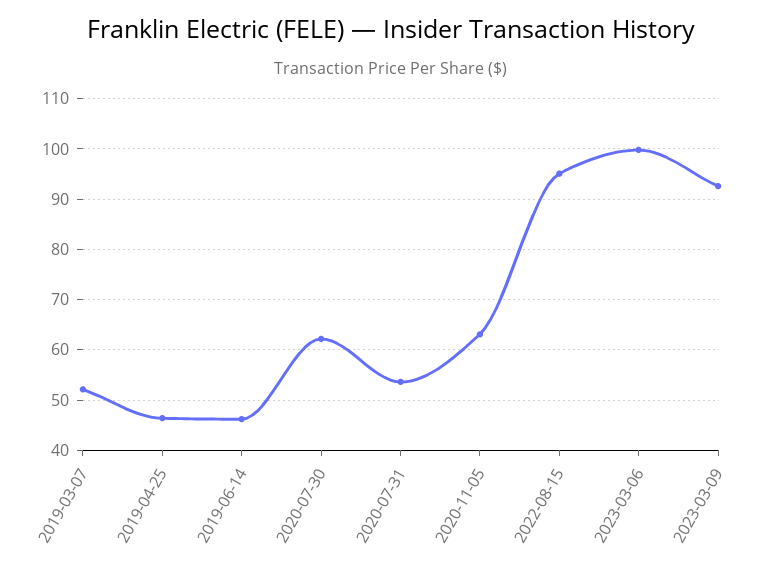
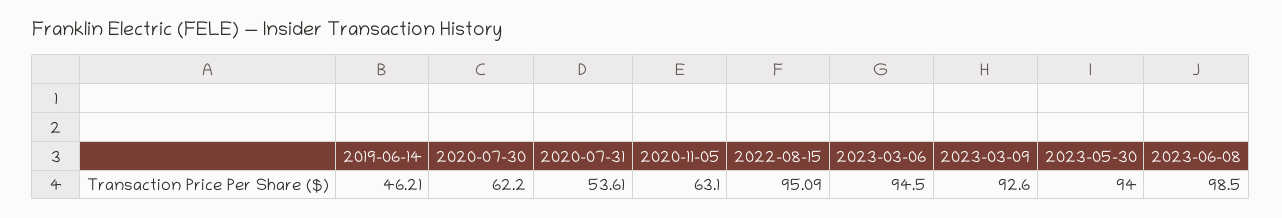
2019-03-07: 52 -> none
2019-04-25: 46 -> none
2023-03-06: 100 -> 94.5
2023-05-30: none -> 94
2023-06-08: none -> 98.5

